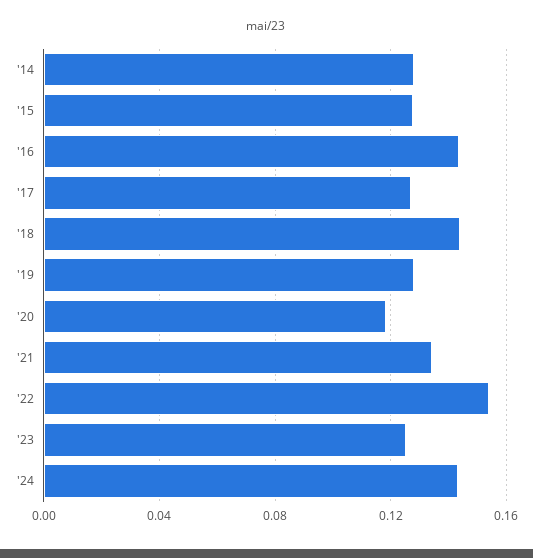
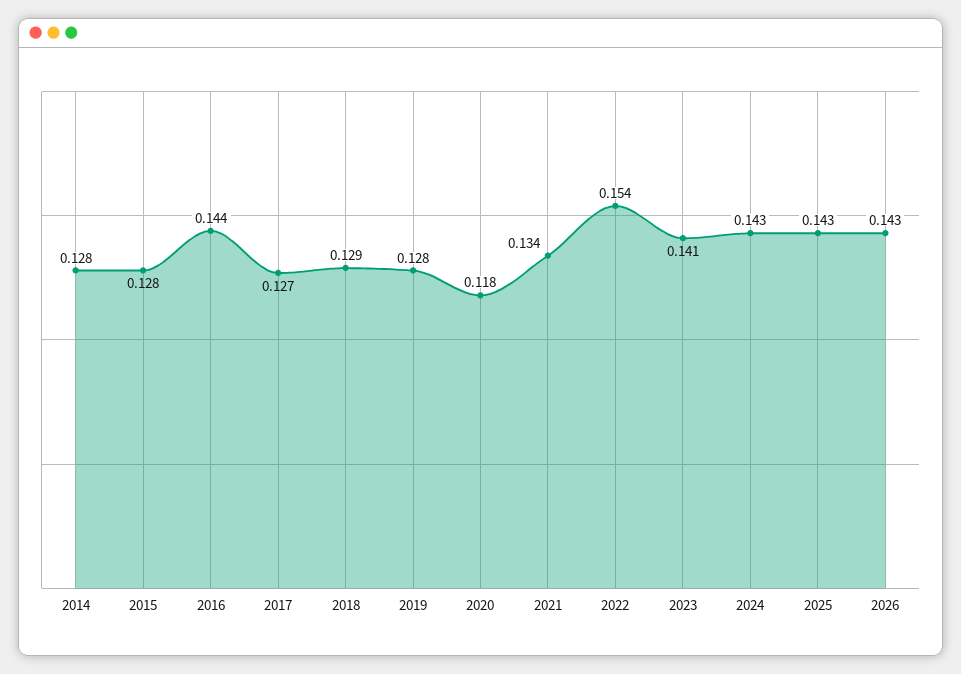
'18: 0.145 -> 0.129
'23: 0.125 -> 0.141
2025: none -> 0.143
2026: none -> 0.143

